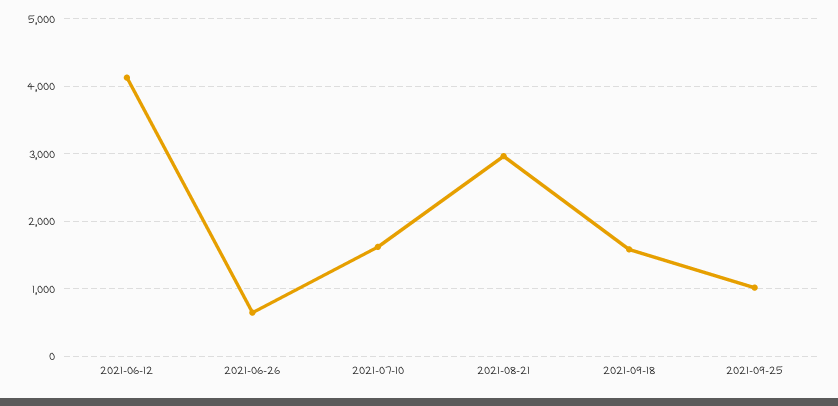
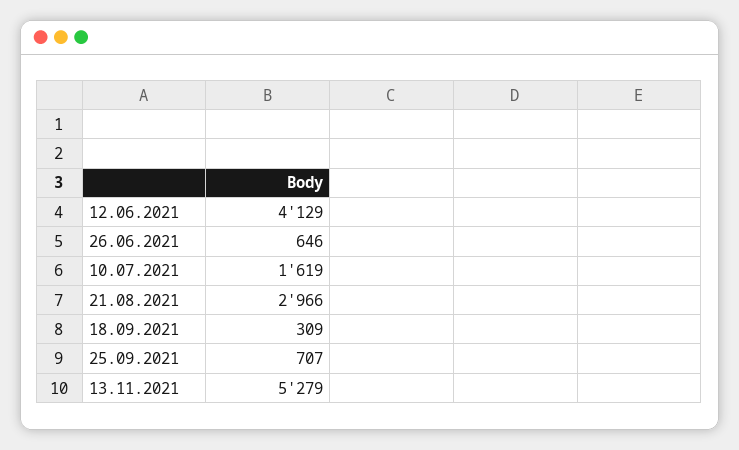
2021-09-18: 1600 -> 309
2021-09-25: 1000 -> 707
13.11.2021: none -> 5279

